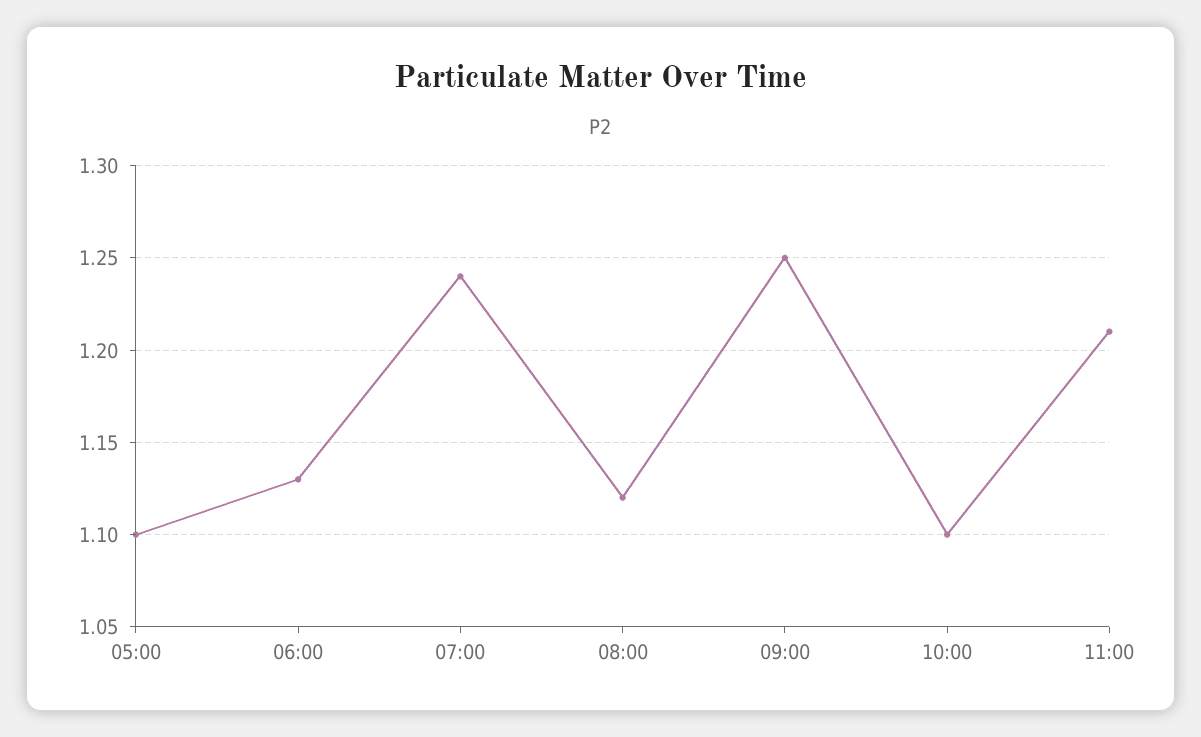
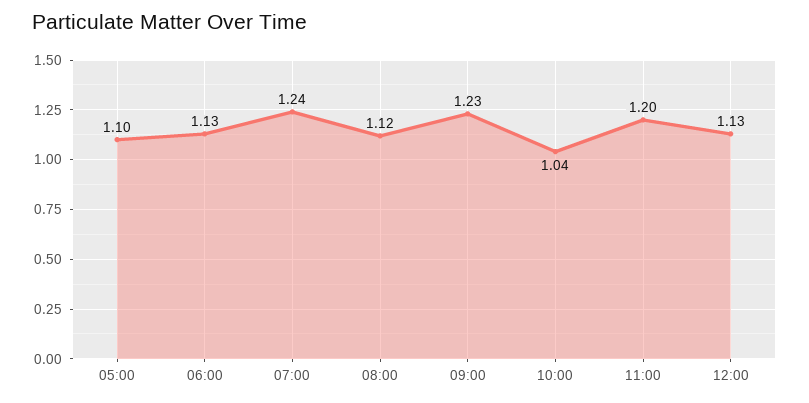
09:00: 1.25 -> 1.23
10:00: 1.1 -> 1.04
11:00: 1.21 -> 1.2
12:00: none -> 1.13

